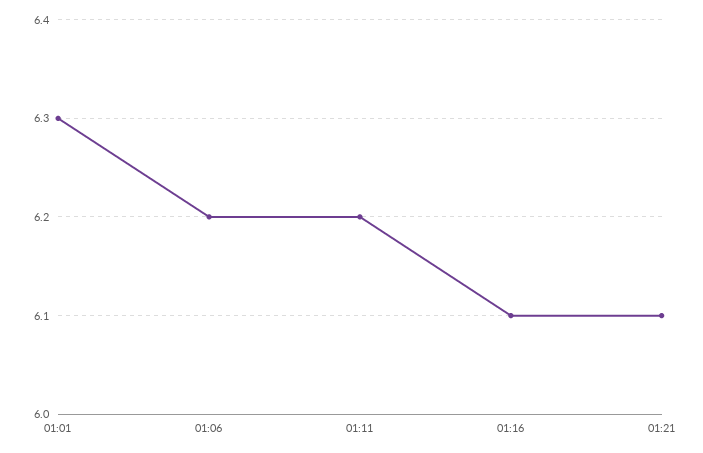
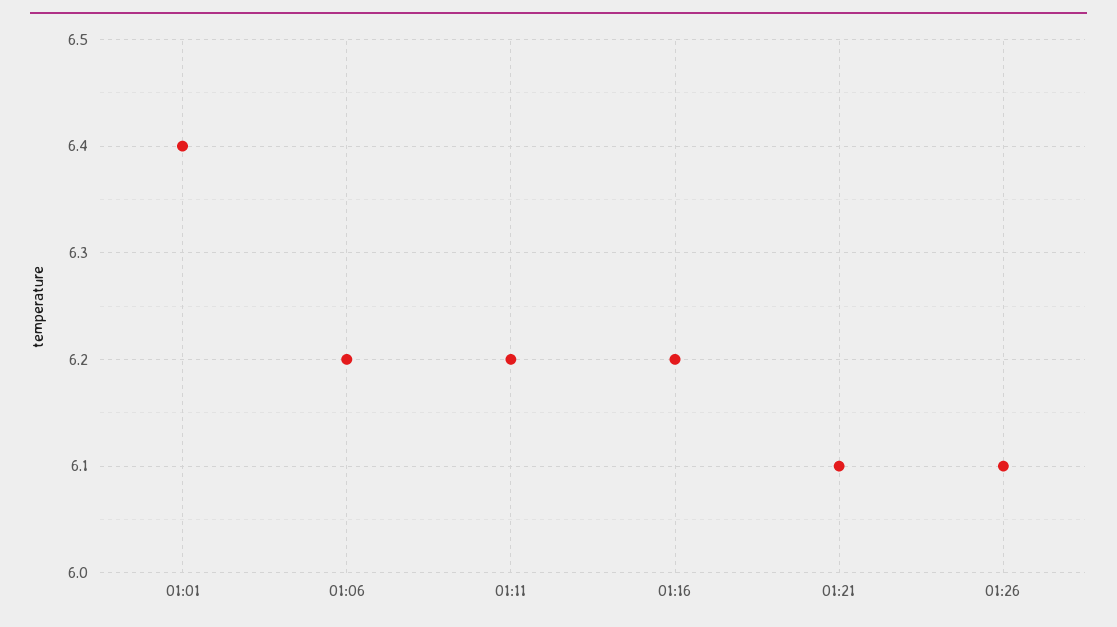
01:01: 6.3 -> 6.4
01:16: 6.1 -> 6.2
01:26: none -> 6.1

